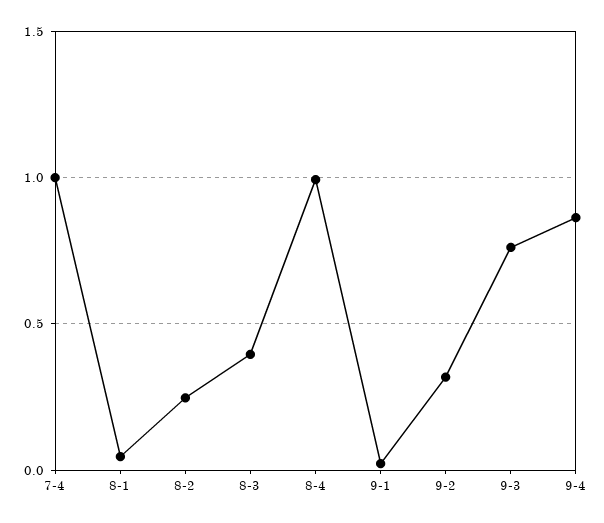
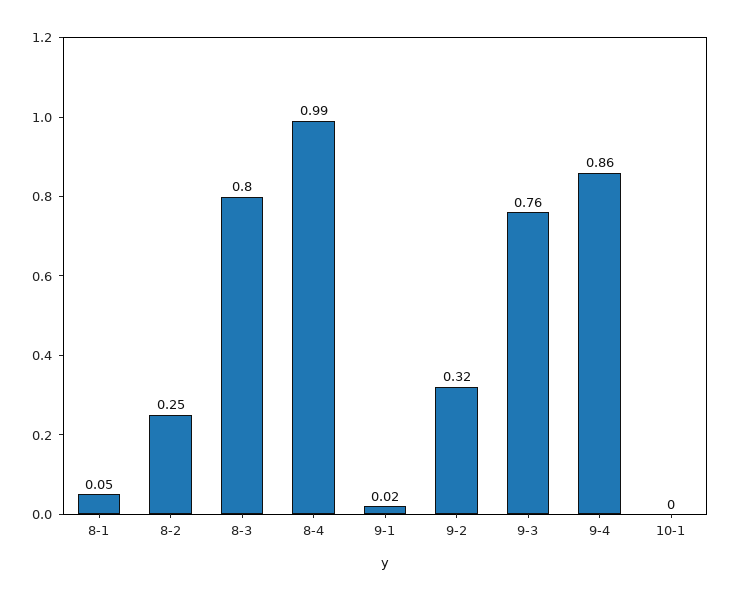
7-4: 1 -> none
8-3: 0.4 -> 0.8
10-1: none -> 0

